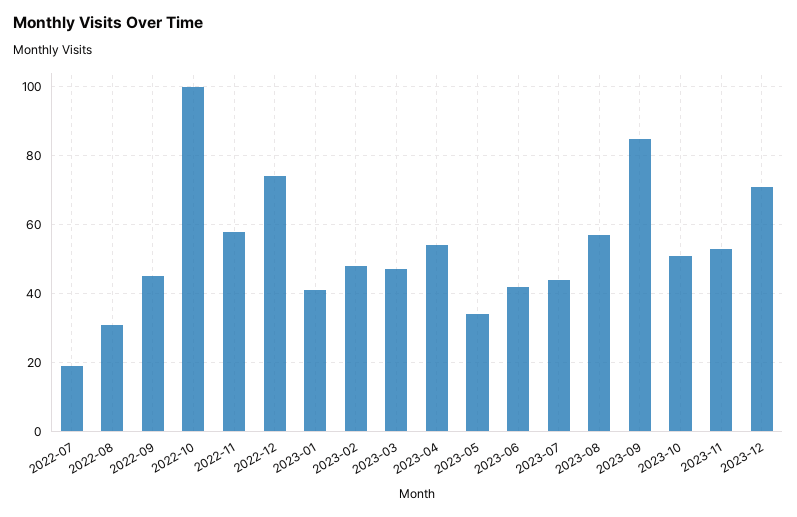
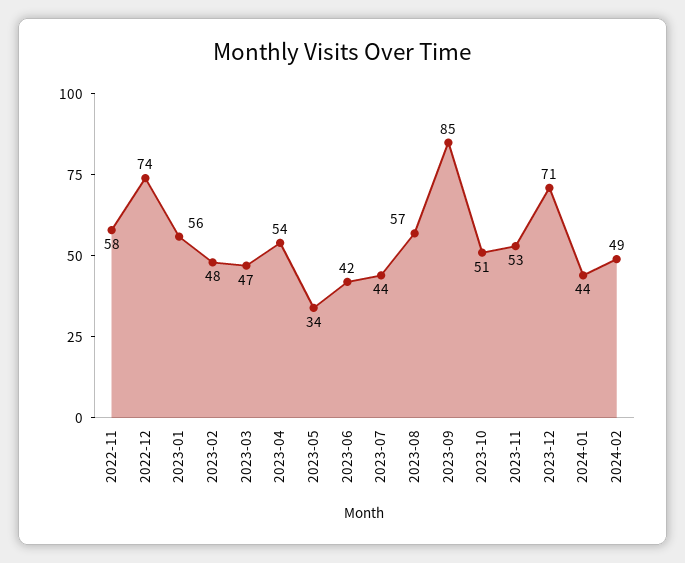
2022-07: 20 -> none
2022-08: 30 -> none
2022-09: 45 -> none
2022-10: 100 -> none
2023-01: 40 -> 56
2024-01: none -> 44
2024-02: none -> 49

